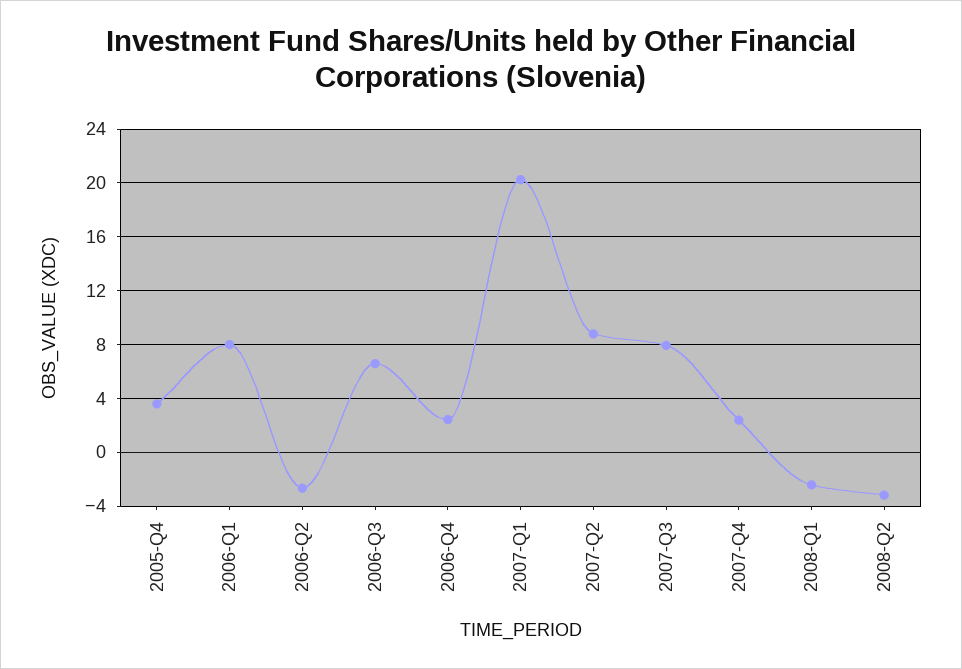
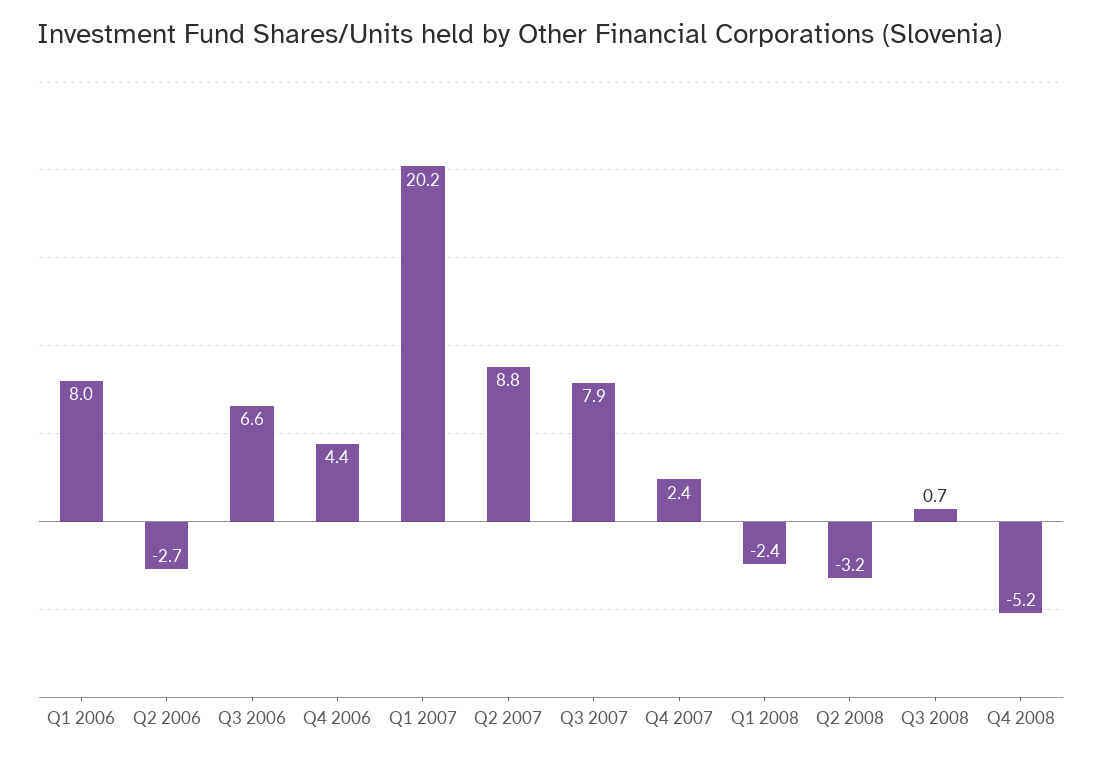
2005-Q4: 3.5 -> none
2006-Q4: 2.5 -> 4.4
Q3 2008: none -> 0.7
Q4 2008: none -> -5.2

